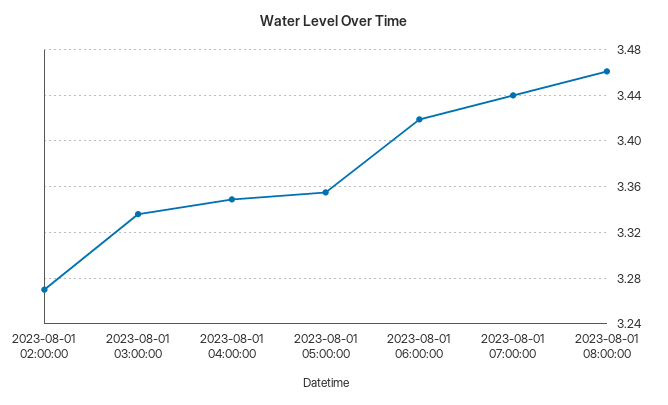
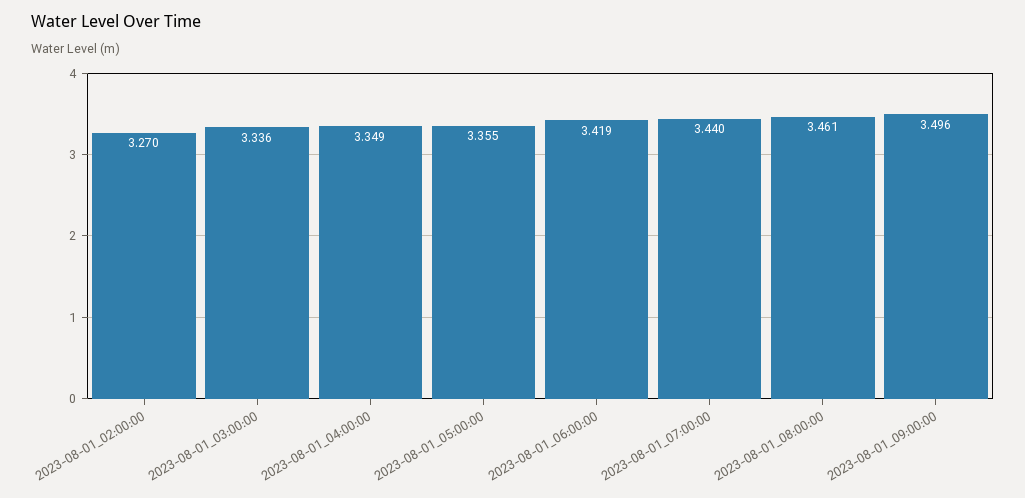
2023-08-01_09:00:00: none -> 3.496

